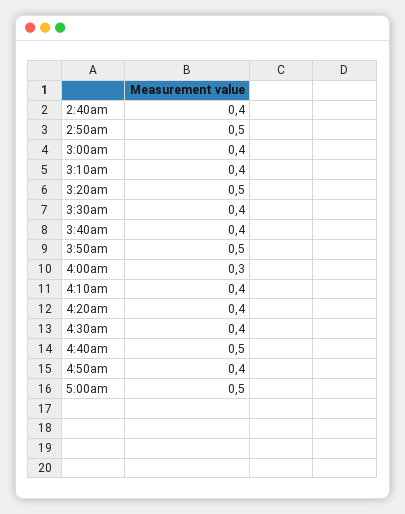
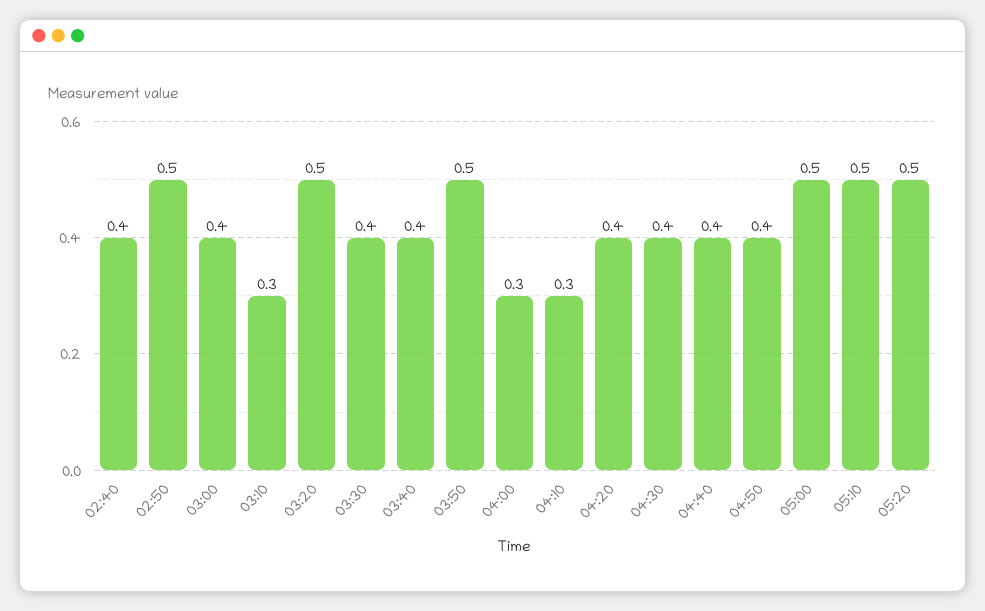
3:10am: 0.4 -> 0.3
4:10am: 0.4 -> 0.3
4:40am: 0.5 -> 0.4
05:10: none -> 0.5
05:20: none -> 0.5

